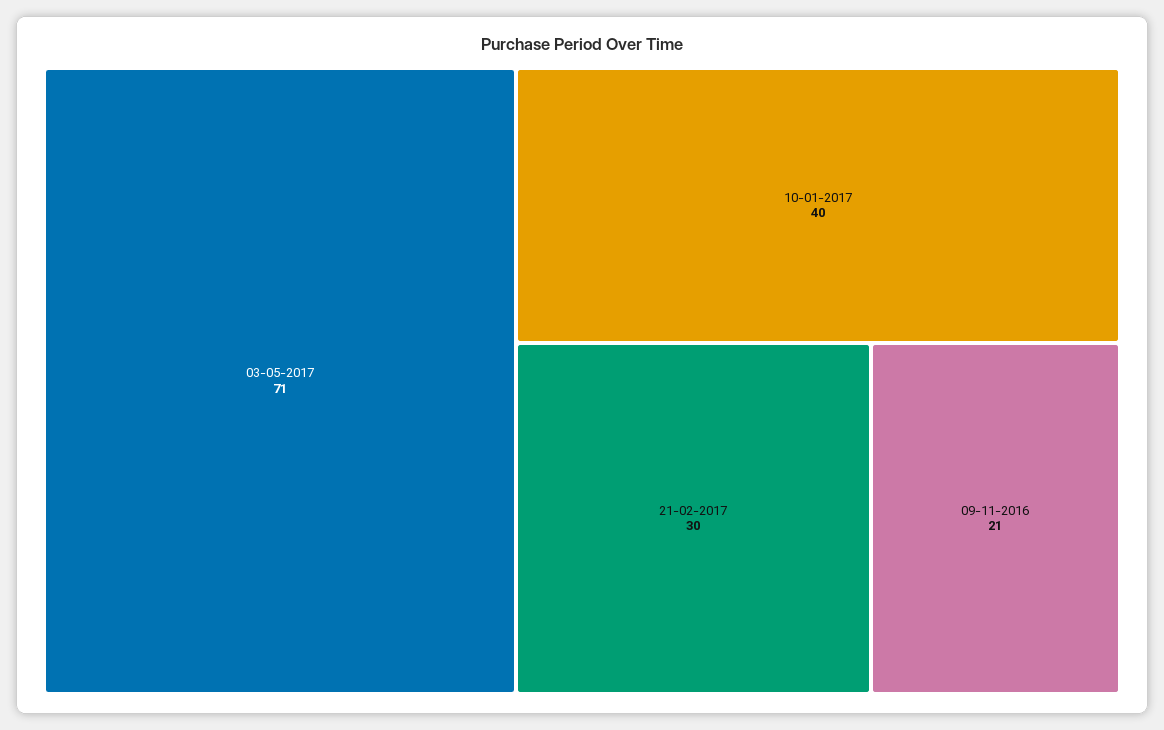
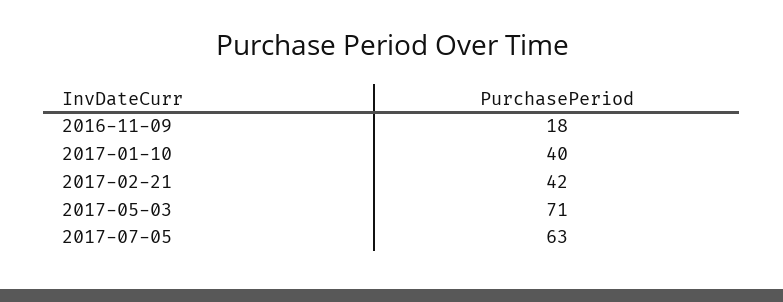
21-02-2017: 30 -> 42
09-11-2016: 21 -> 18
2017-07-05: none -> 63

